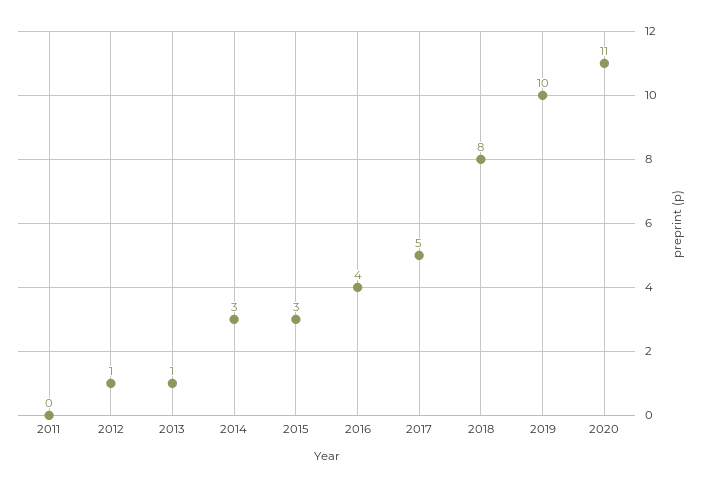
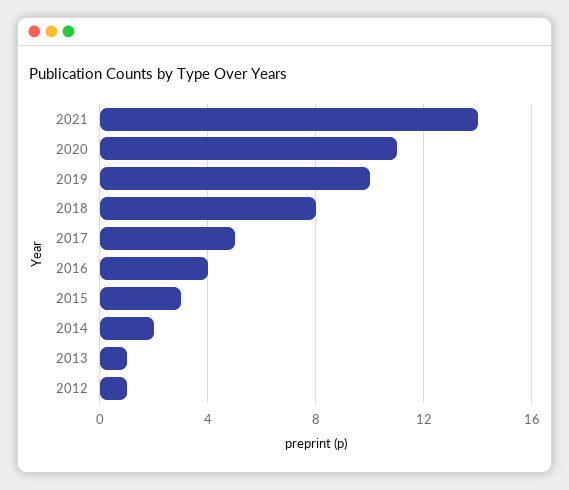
2011: 0 -> none
2014: 3 -> 2
2021: none -> 14

